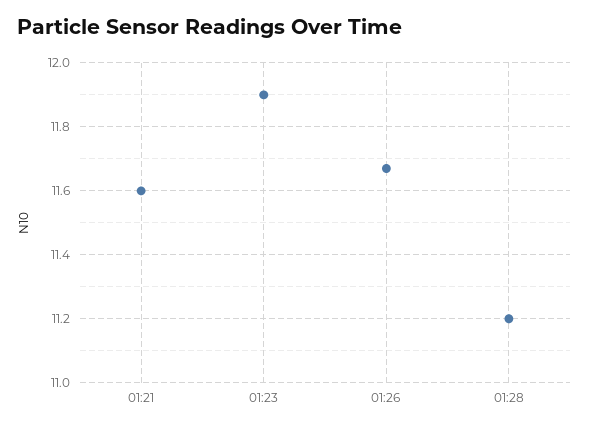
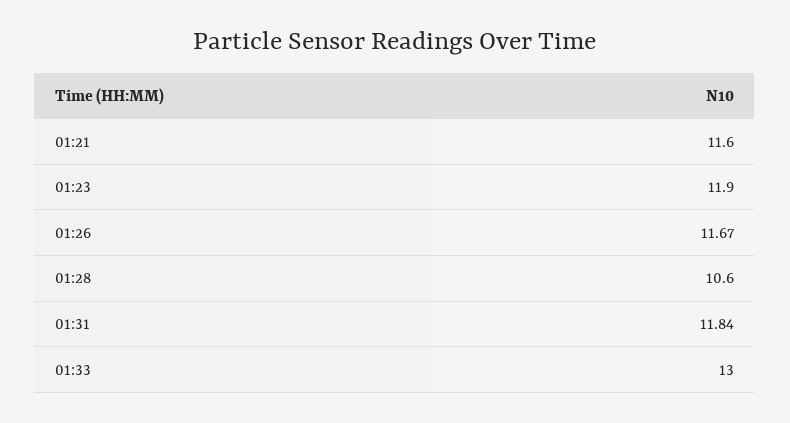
01:28: 11.2 -> 10.6
01:31: none -> 11.84
01:33: none -> 13

